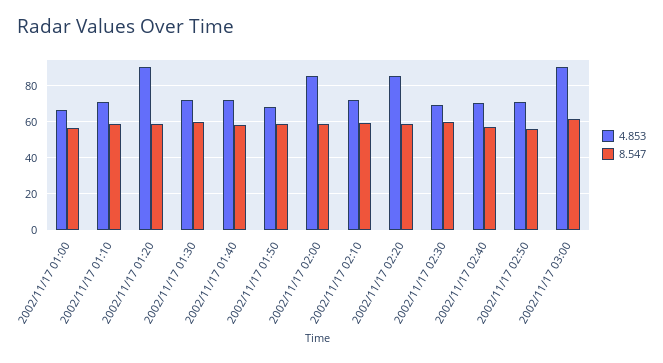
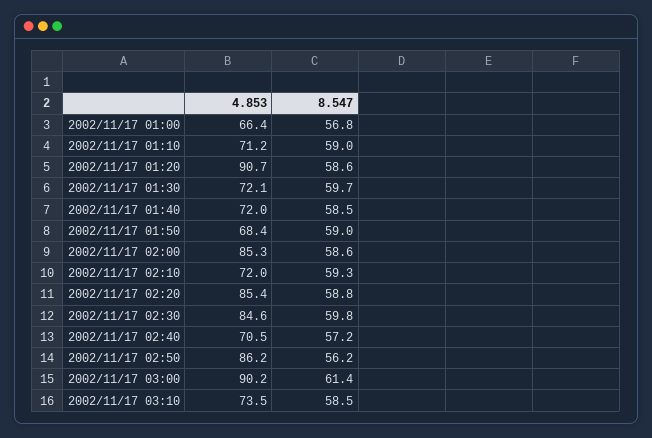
4.853, 2002/11/17 02:30: 70 -> 84.6
4.853, 2002/11/17 02:50: 70 -> 86.2
4.853, 2002/11/17 03:10: none -> 73.5
8.547, 2002/11/17 03:10: none -> 58.5

